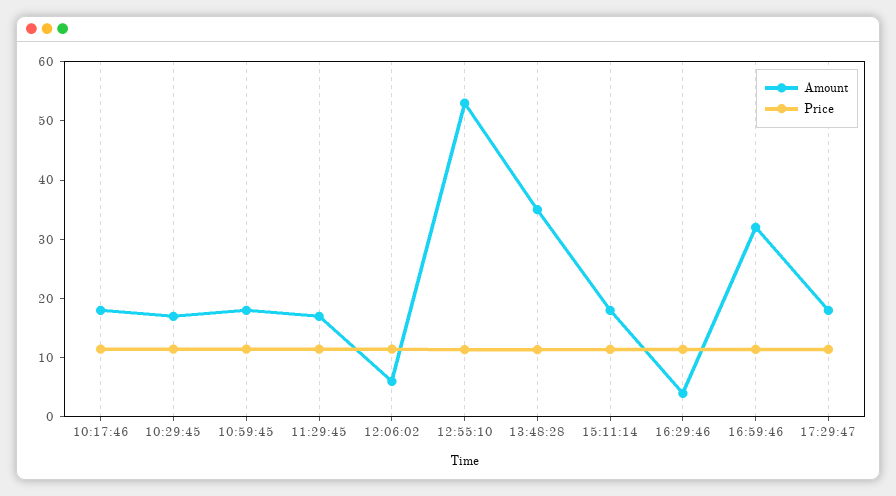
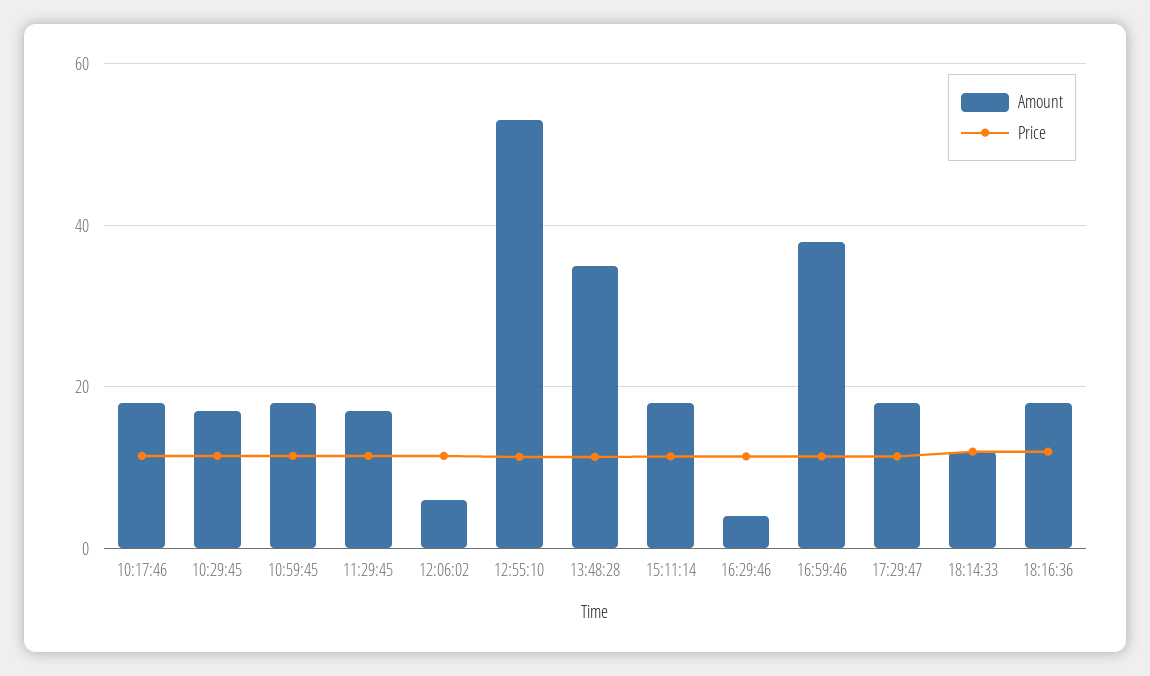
Amount, 16:59:46: 32 -> 38
Amount, 18:14:33: none -> 12
Price, 18:14:33: none -> 12
Amount, 18:16:36: none -> 18
Price, 18:16:36: none -> 12

